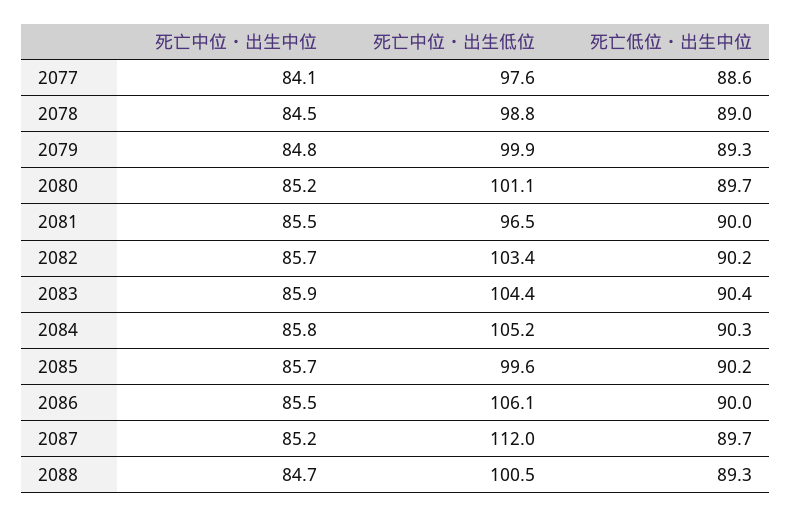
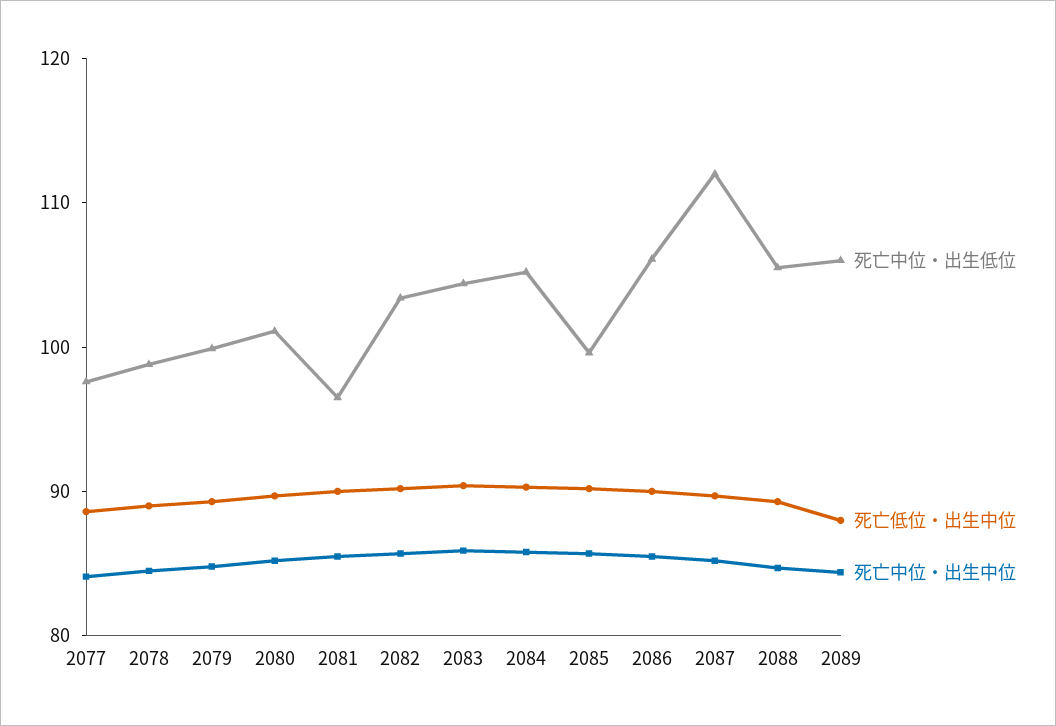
死亡中位・出生低位, 2088: 100.5 -> 106
死亡中位・出生低位, 2089: none -> 106
死亡低位・出生中位, 2089: none -> 88
死亡中位・出生中位, 2089: none -> 84

